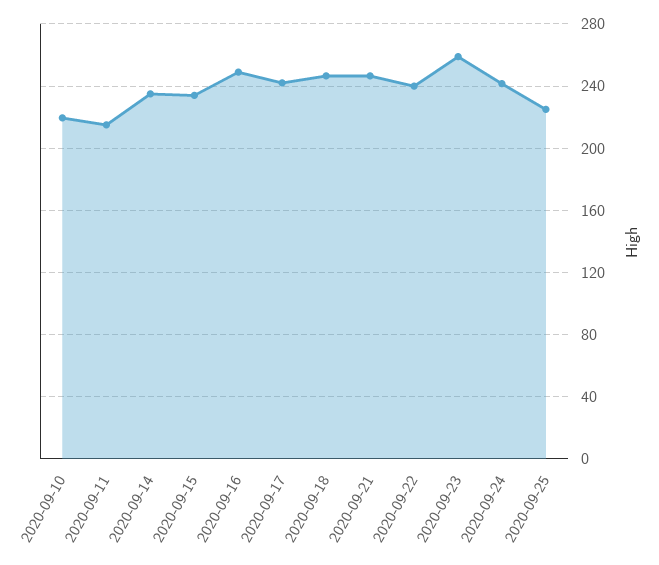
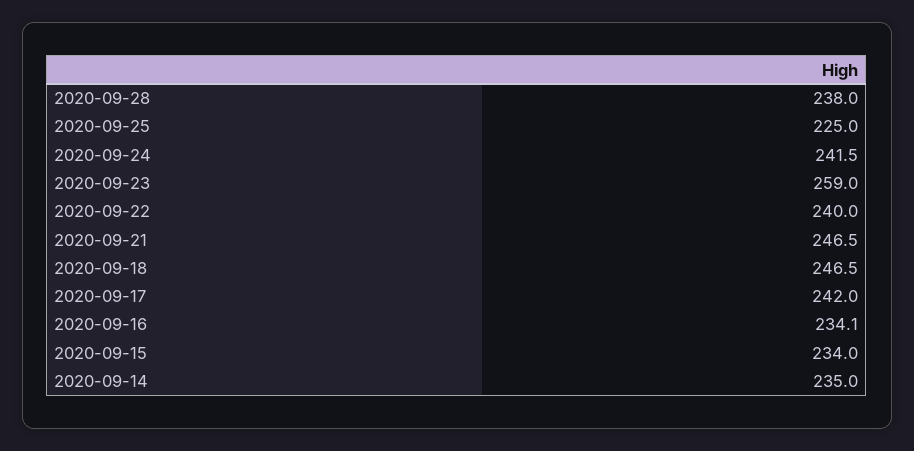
2020-09-10: 220 -> none
2020-09-11: 215 -> none
2020-09-16: 250 -> 234.1
2020-09-28: none -> 238

